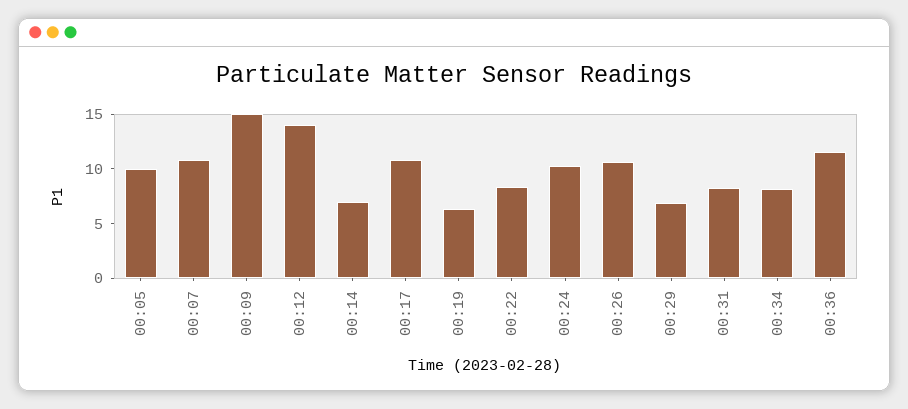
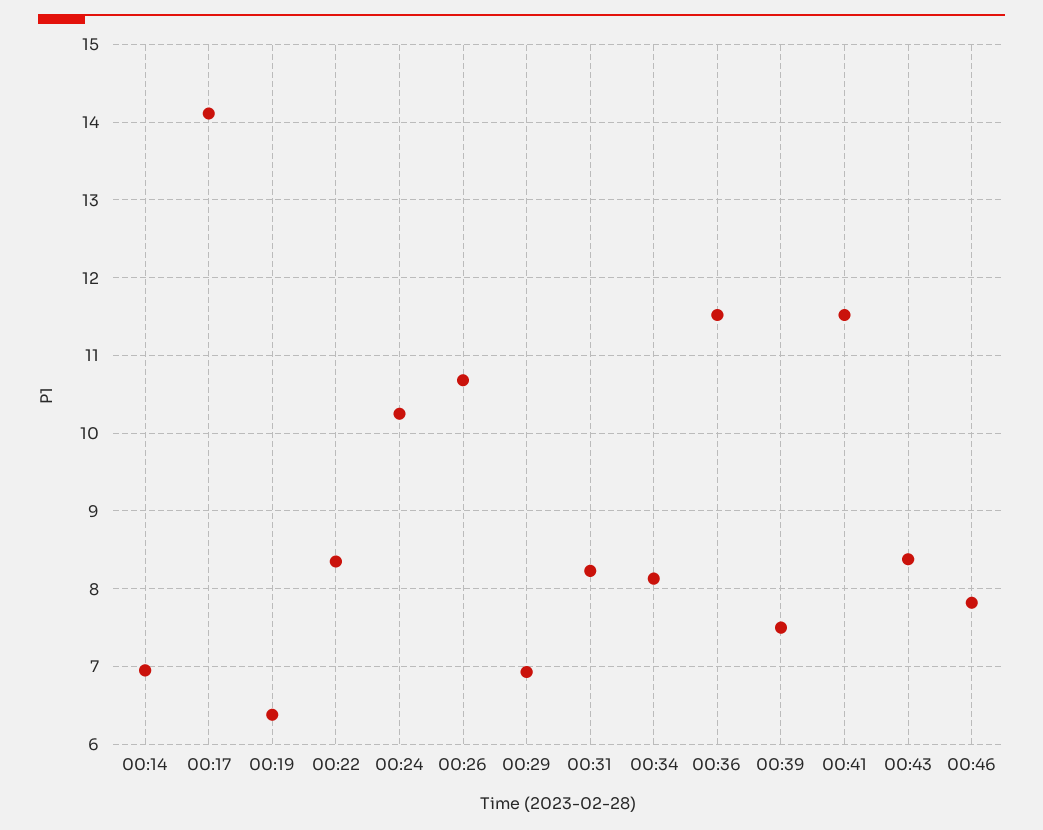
00:05: 10 -> none
00:07: 11 -> none
00:09: 15 -> none
00:12: 14 -> none
00:17: 11 -> 14.1
00:39: none -> 7.5
00:41: none -> 11.5
00:43: none -> 8.4
00:46: none -> 7.8

